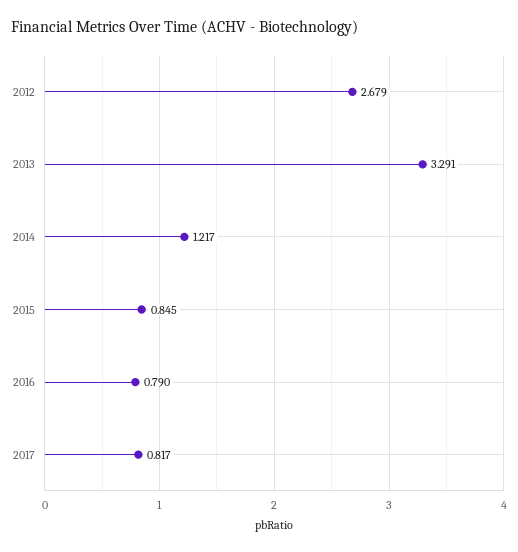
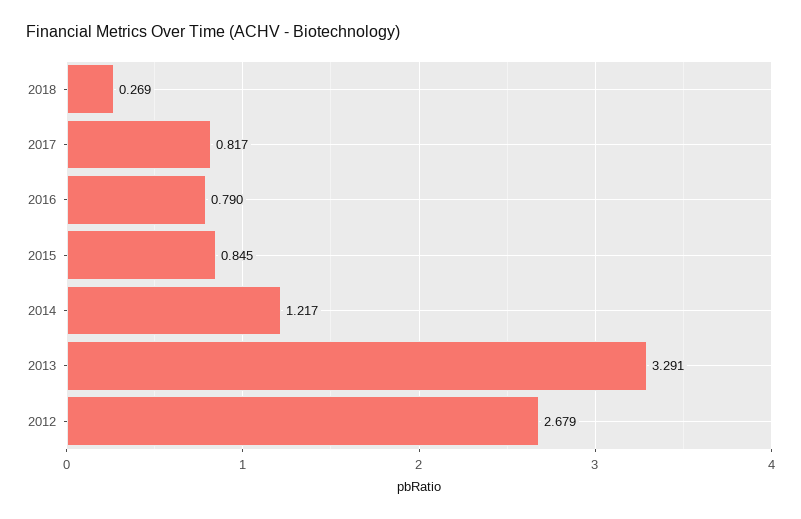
2018: none -> 0.269

